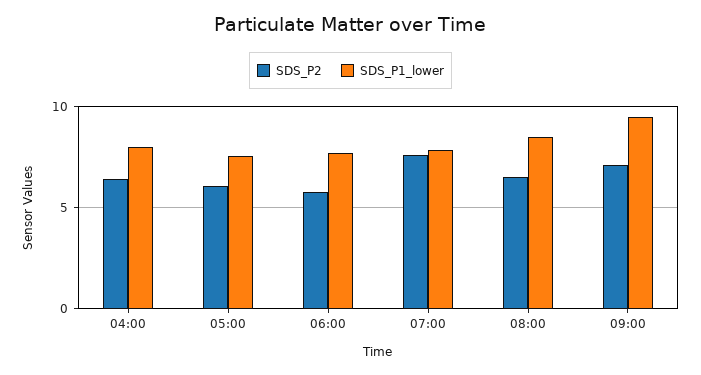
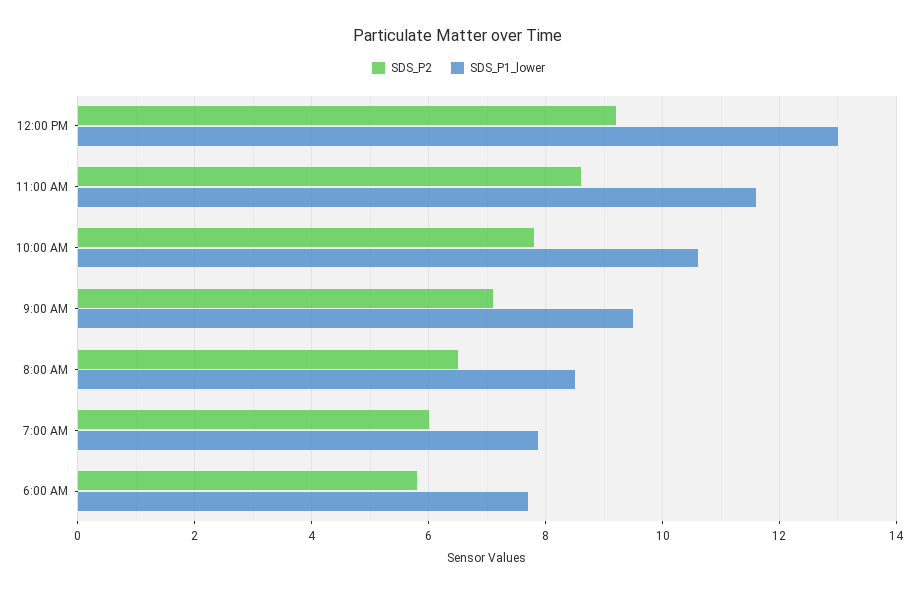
SDS_P2, 04:00: 6.5 -> none
SDS_P1_lower, 04:00: 8 -> none
SDS_P2, 05:00: 6 -> none
SDS_P1_lower, 05:00: 7.5 -> none
SDS_P2, 07:00: 7.5 -> 6
SDS_P2, 12:00 PM: none -> 9.2
SDS_P1_lower, 12:00 PM: none -> 13
SDS_P2, 11:00 AM: none -> 8.6
SDS_P1_lower, 11:00 AM: none -> 11.6
SDS_P2, 10:00 AM: none -> 7.8
SDS_P1_lower, 10:00 AM: none -> 10.6

